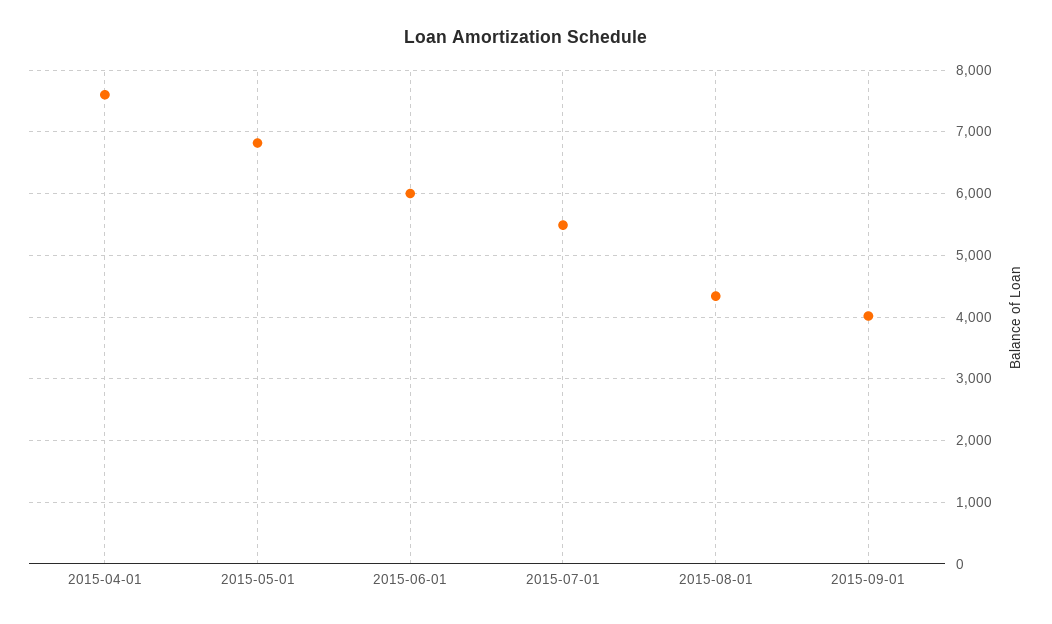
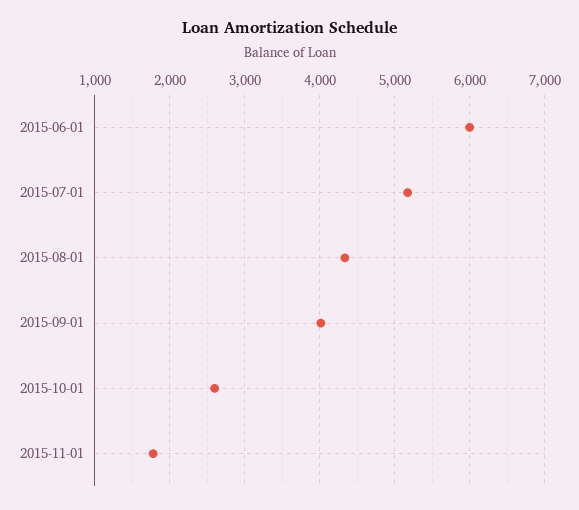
2015-04-01: 7600 -> none
2015-05-01: 6800 -> none
2015-07-01: 5500 -> 5200
2015-10-01: none -> 2600
2015-11-01: none -> 1800

